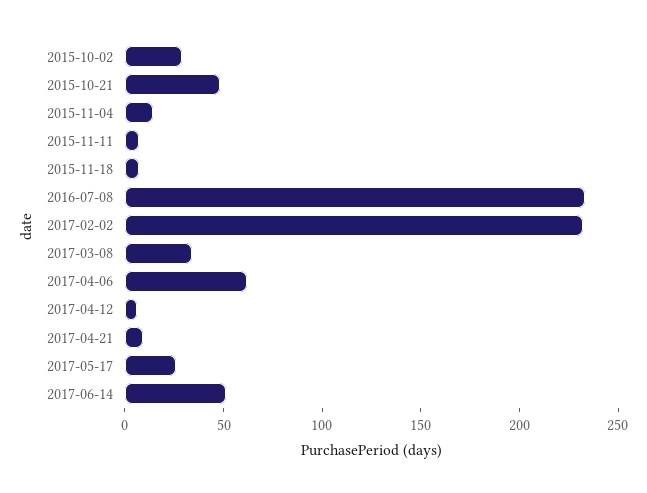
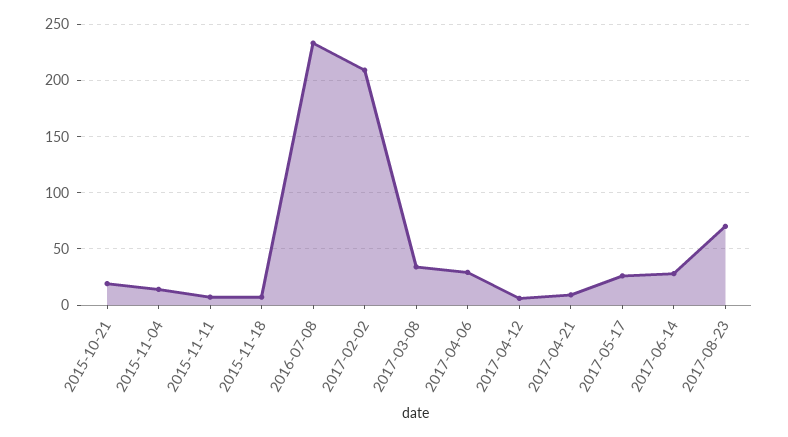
2015-10-02: 30 -> none
2015-10-21: 50 -> 20
2017-02-02: 230 -> 210
2017-04-06: 60 -> 30
2017-06-14: 50 -> 30
2017-08-23: none -> 70

